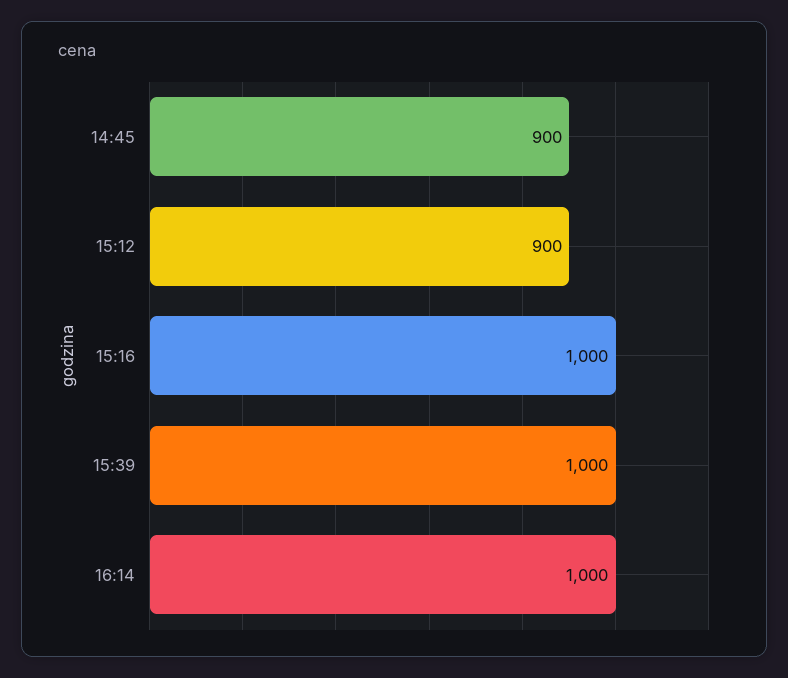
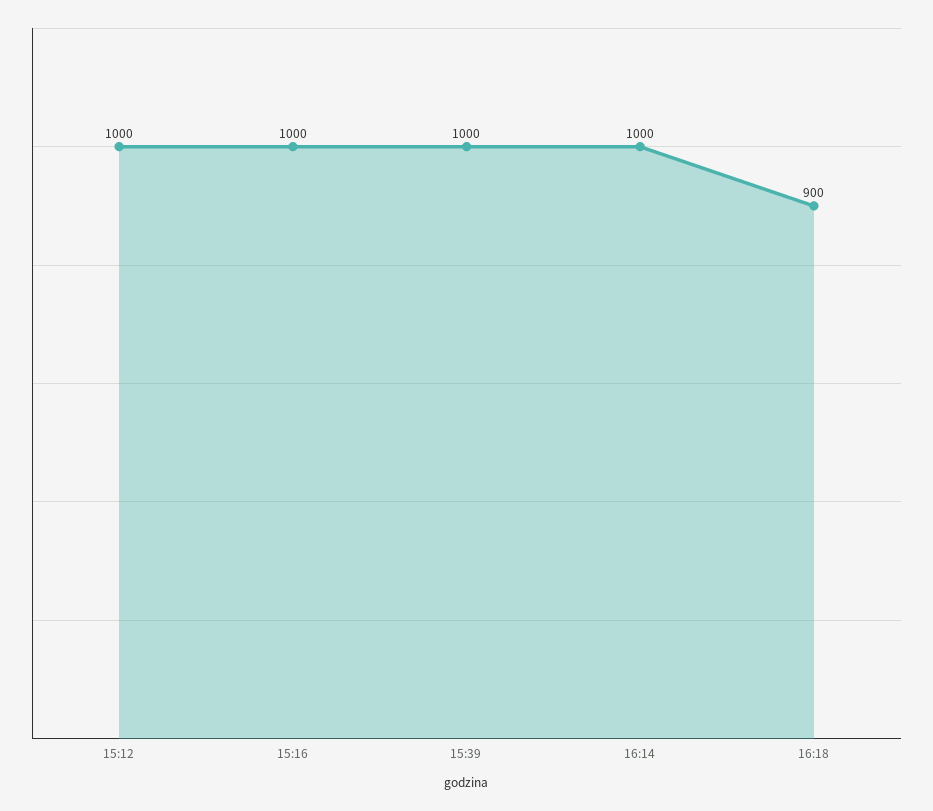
14:45: 900 -> none
15:12: 900 -> 1000
16:18: none -> 900

